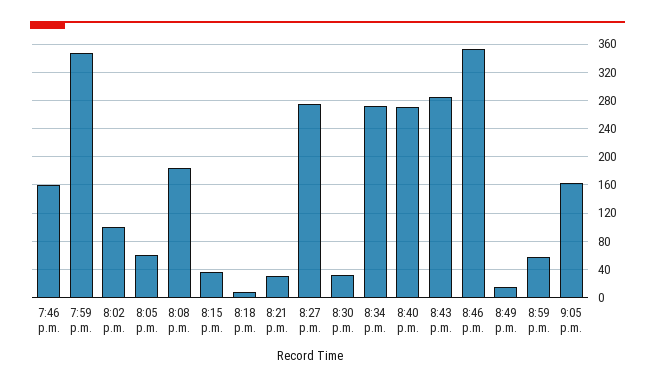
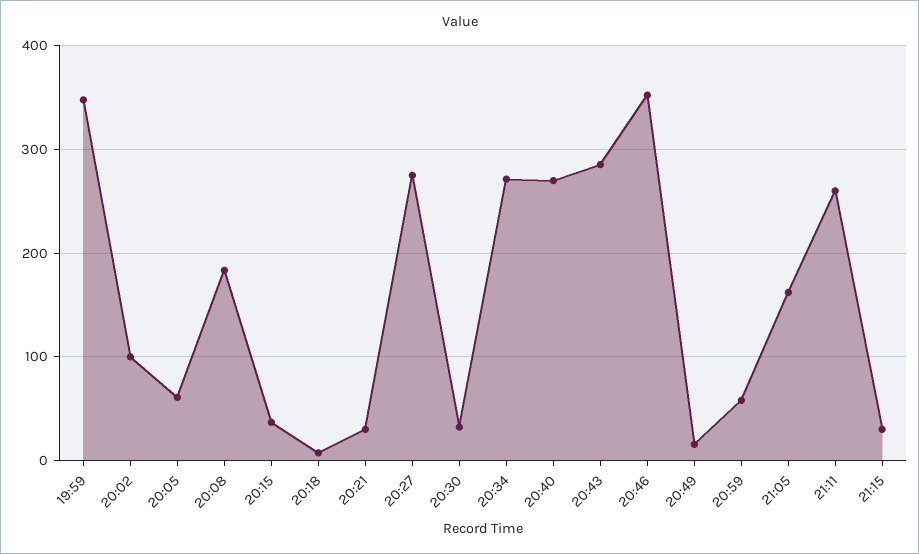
7:46 p.m.: 160 -> none
21:11: none -> 260
21:15: none -> 30

